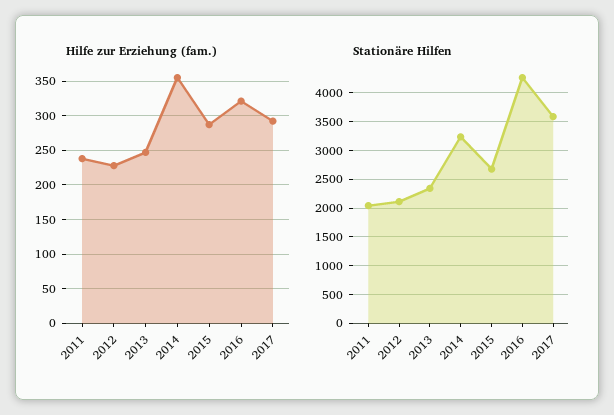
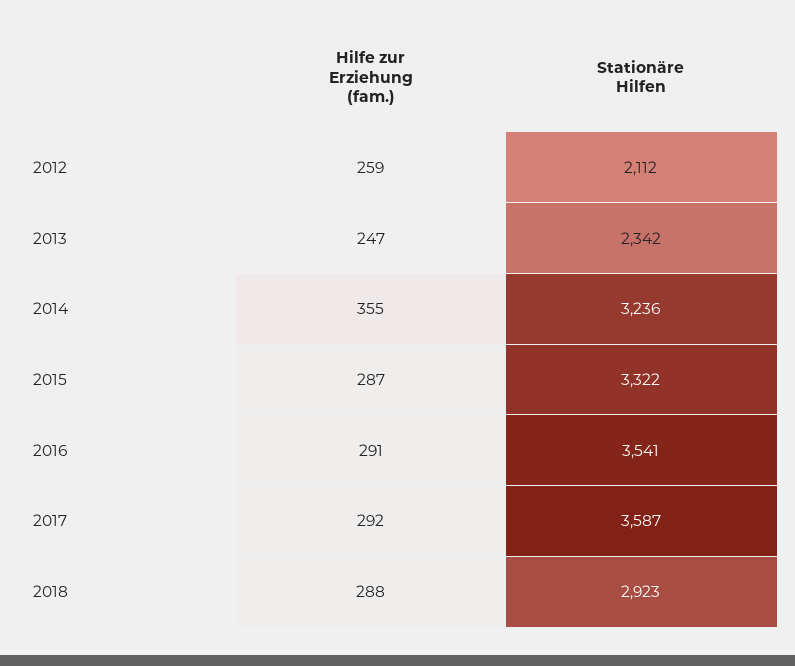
Hilfe zur Erziehung (fam.), 2011: 240 -> none
Hilfe zur Erziehung (fam.), 2012: 230 -> 259
Hilfe zur Erziehung (fam.), 2016: 320 -> 291
Stationäre Hilfen, 2011: 2000 -> none
Stationäre Hilfen, 2015: 2750 -> 3322
Stationäre Hilfen, 2016: 4250 -> 3541
Hilfe zur Erziehung (fam.), 2018: none -> 288
Stationäre Hilfen, 2018: none -> 2923

